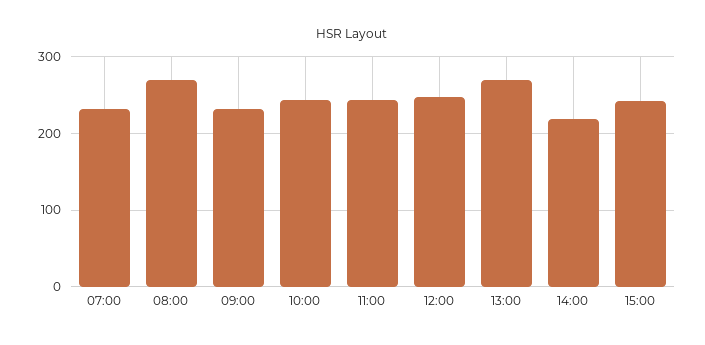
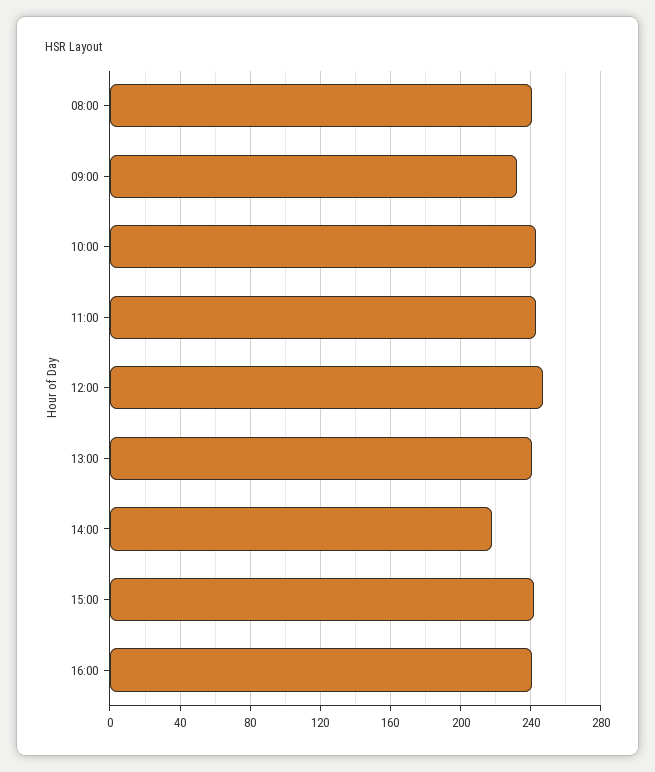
07:00: 230 -> none
08:00: 270 -> 240
13:00: 270 -> 240
16:00: none -> 240

